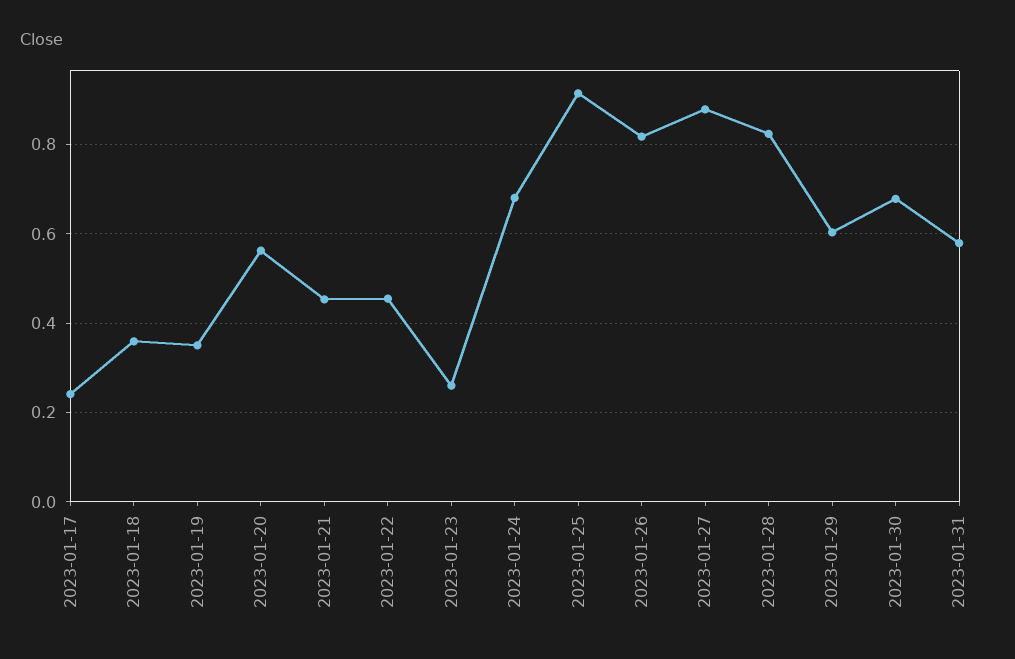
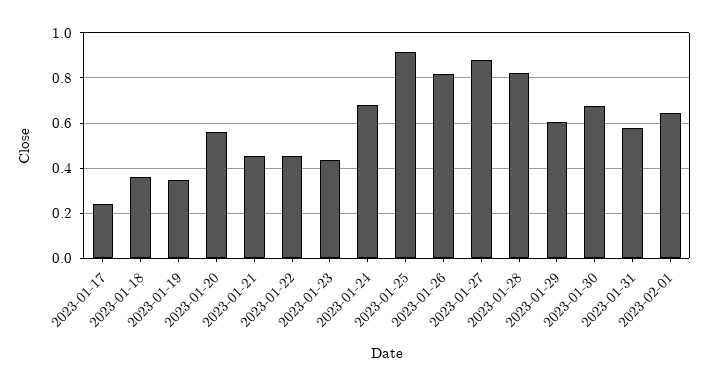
2023-01-23: 0.26 -> 0.45
2023-02-01: none -> 0.65

